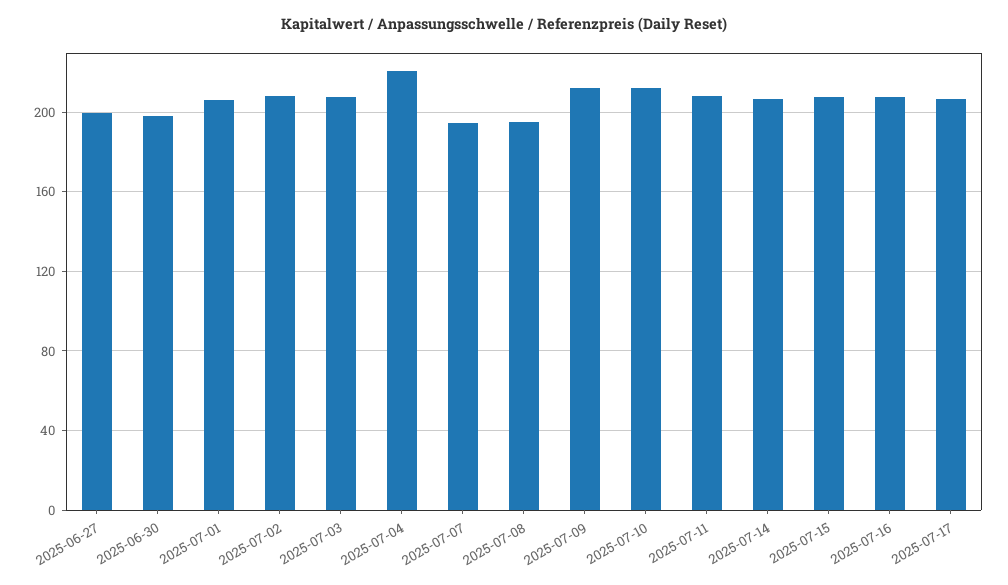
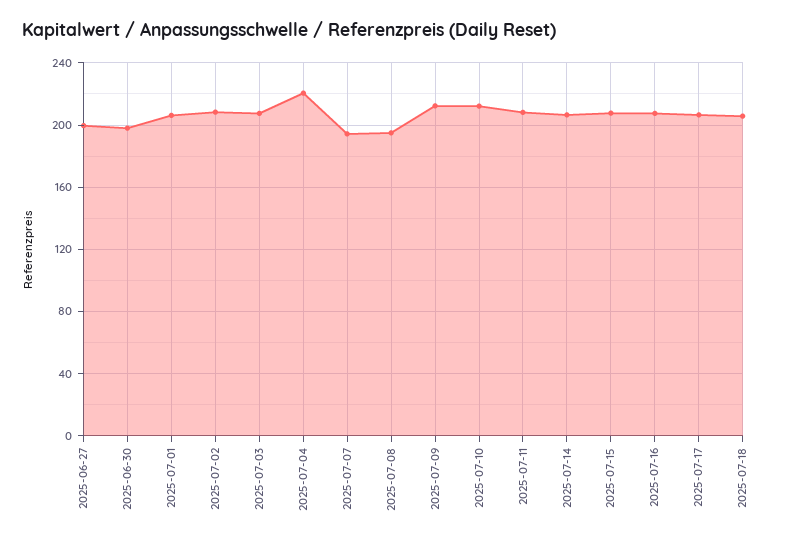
2025-07-18: none -> 205

